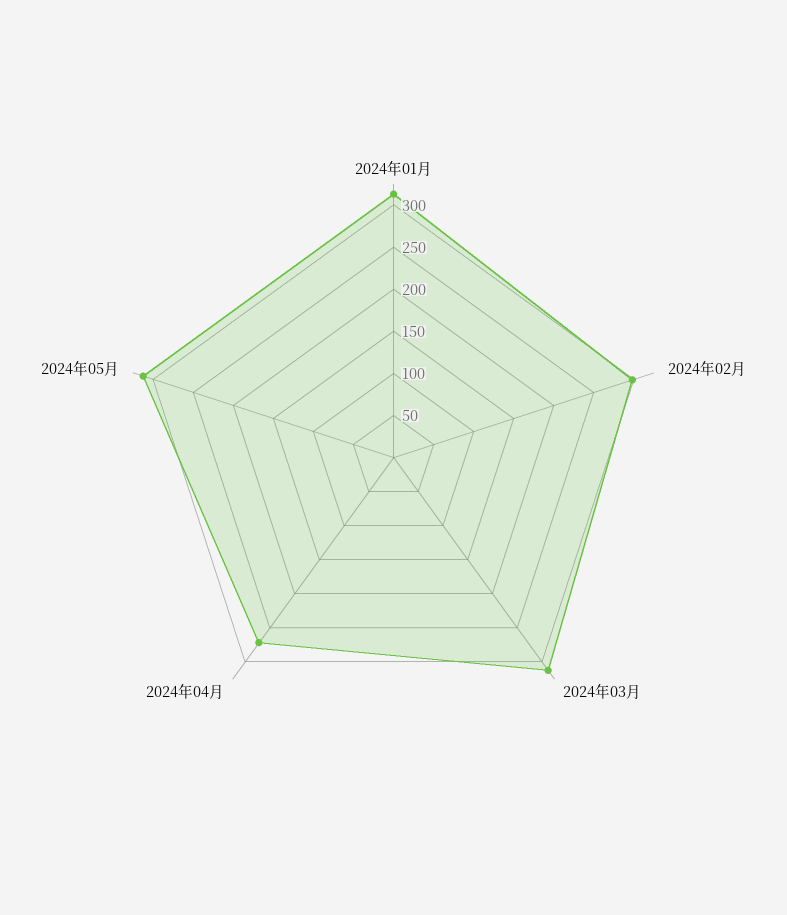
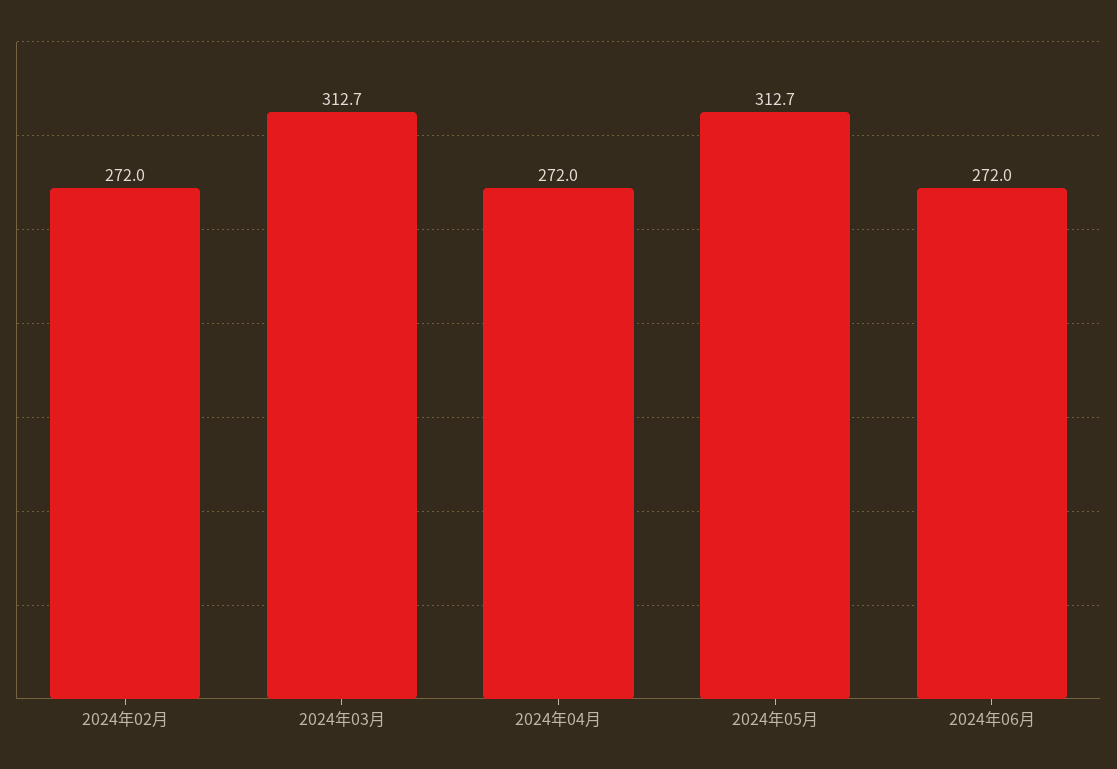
2024年01月: 310 -> none
2024年02月: 300 -> 272
2024年06月: none -> 272

